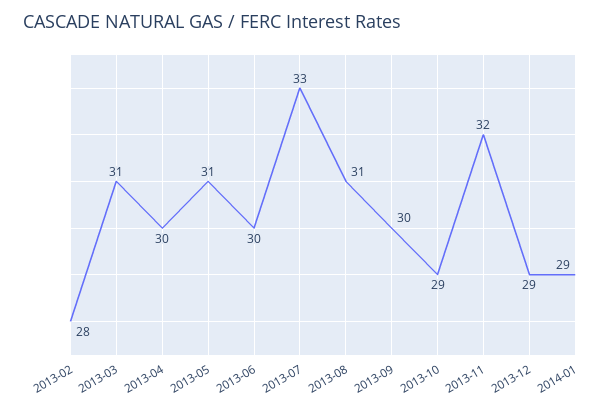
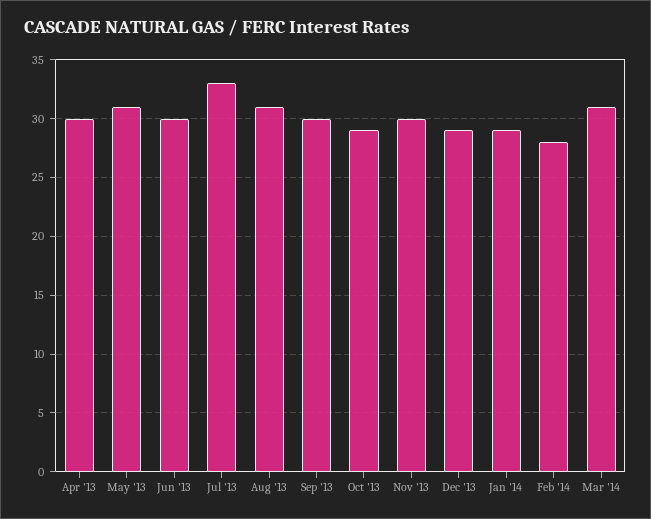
2013-02: 28 -> none
2013-03: 31 -> none
2013-11: 32 -> 30
Feb '14: none -> 28
Mar '14: none -> 31

